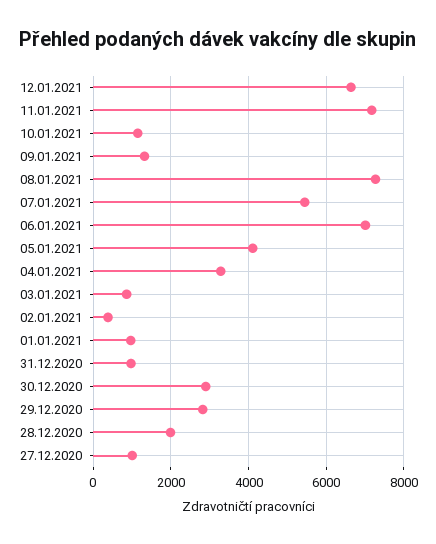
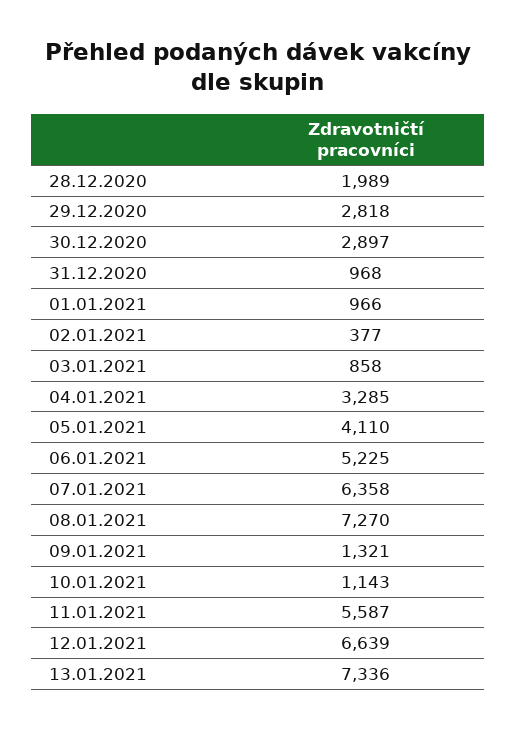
11.01.2021: 7200 -> 5587
07.01.2021: 5400 -> 6358
06.01.2021: 7000 -> 5225
27.12.2020: 1000 -> none
13.01.2021: none -> 7336

